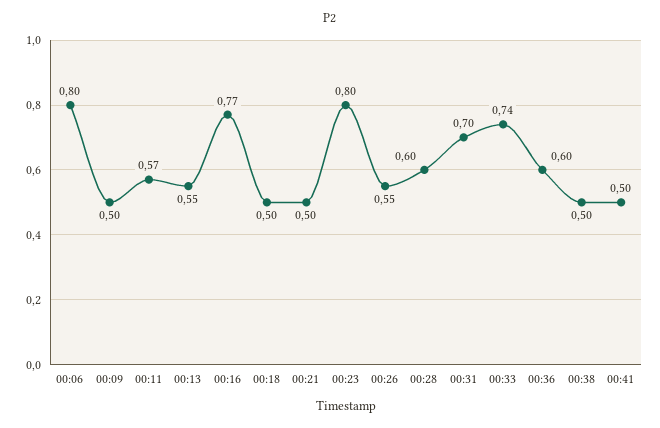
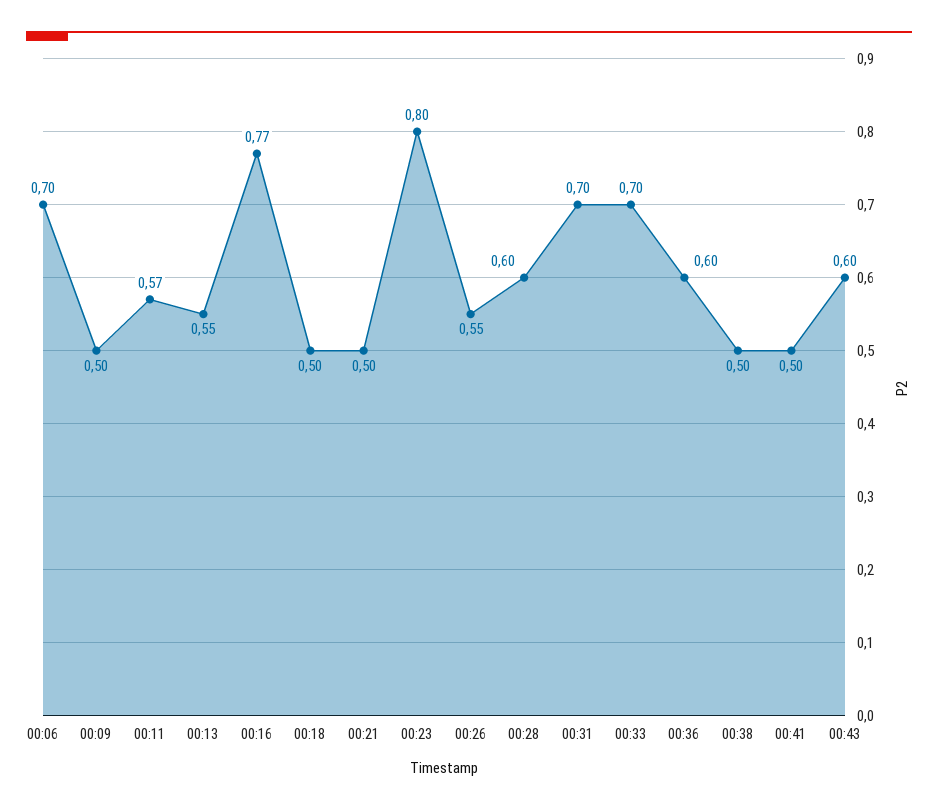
00:06: 0.8 -> 0.7
00:33: 0.74 -> 0.7
00:43: none -> 0.6

